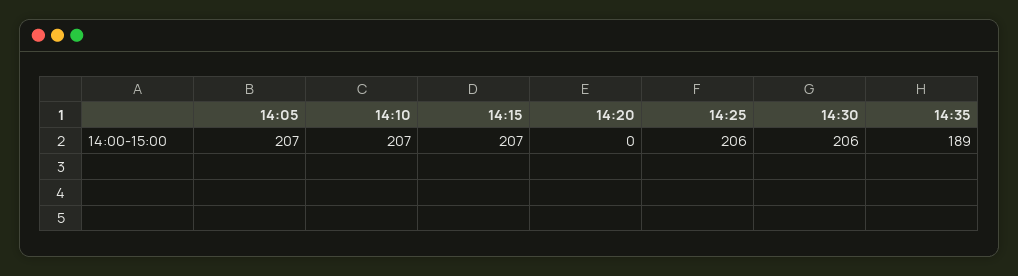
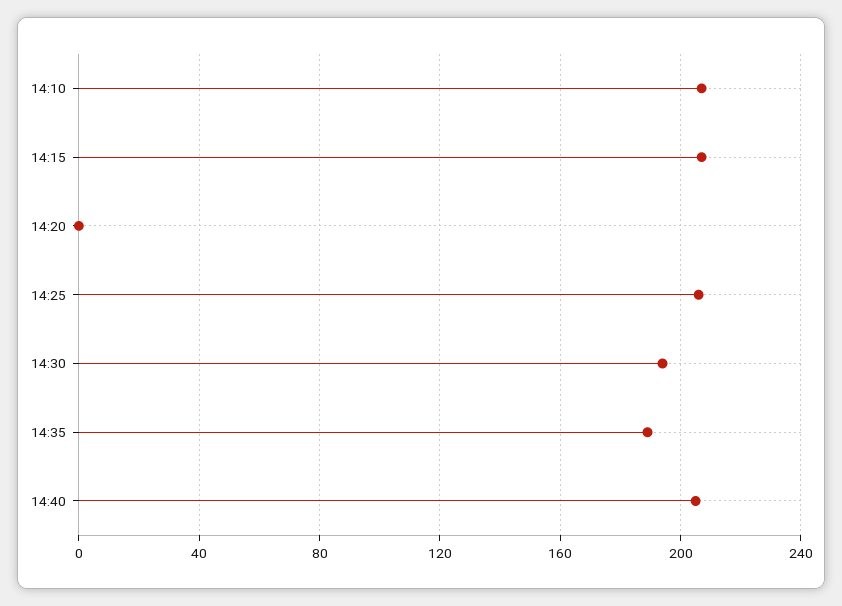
14:05: 207 -> none
14:30: 206 -> 195
14:40: none -> 205

